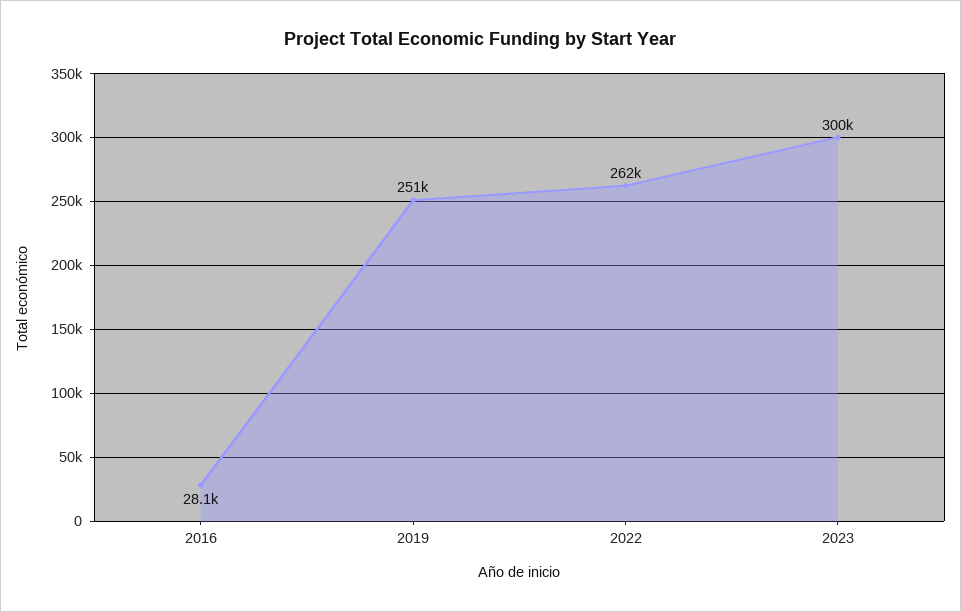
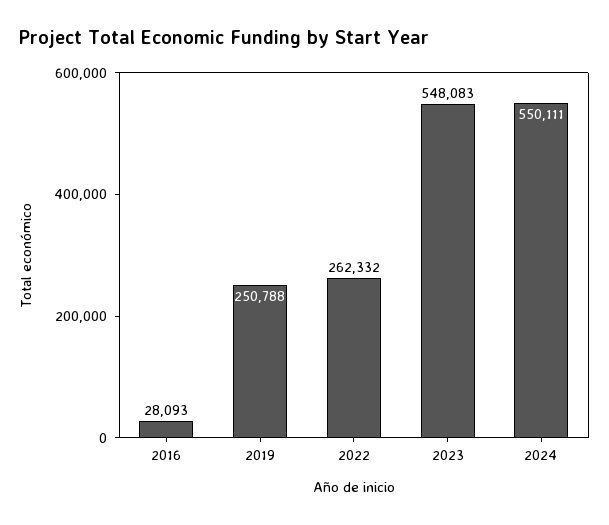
2023: 300000 -> 548083
2024: none -> 550111

